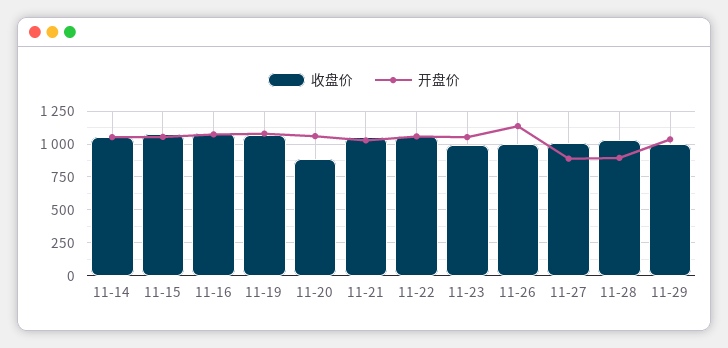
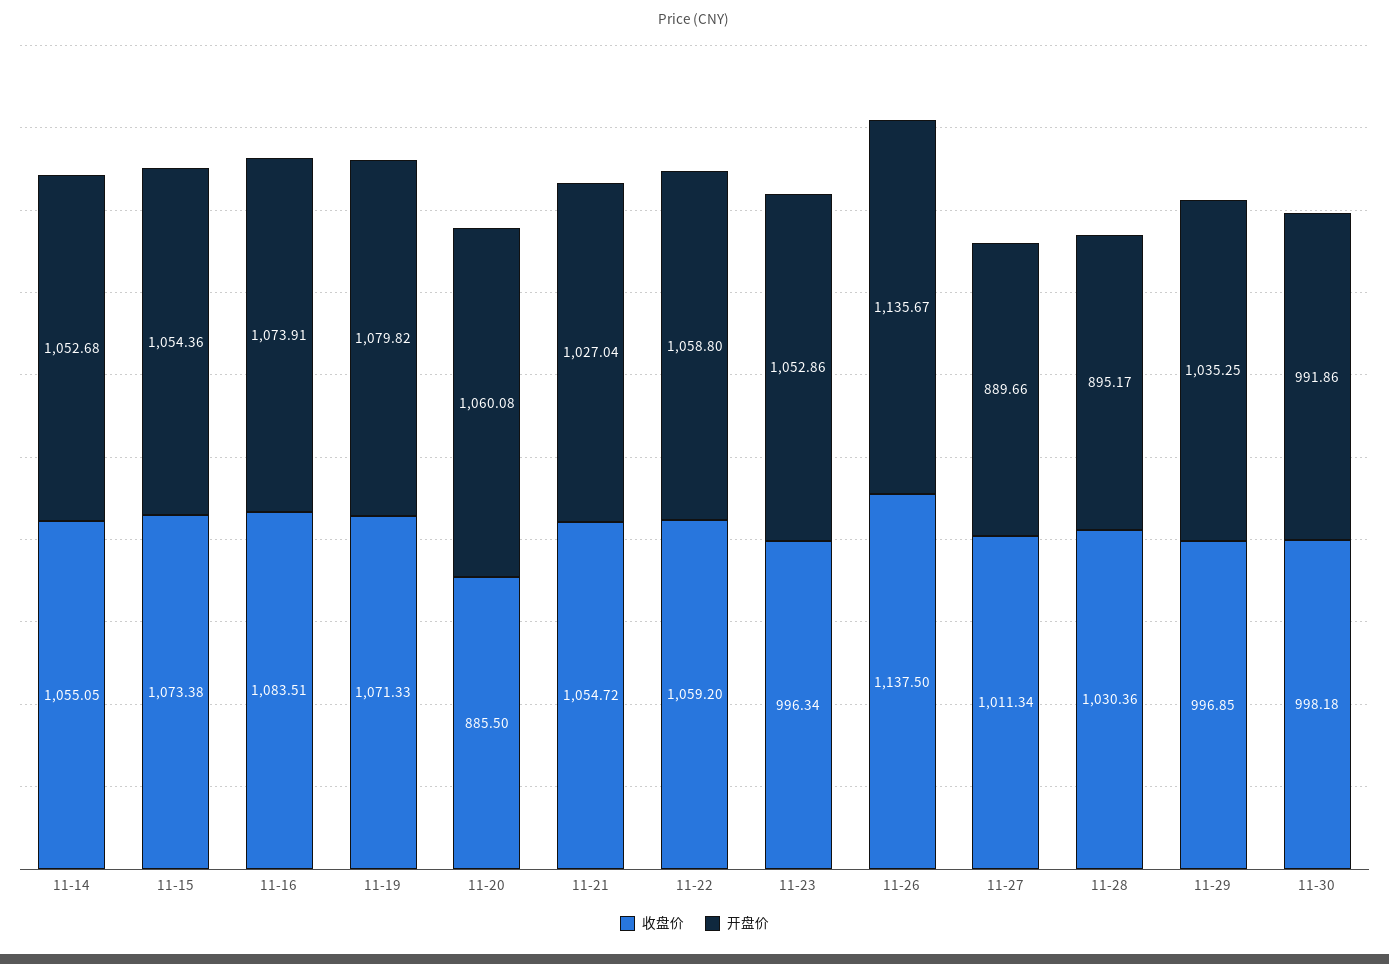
收盘价, 11-26: 1000 -> 1137.5
收盘价, 11-30: none -> 998.18
开盘价, 11-30: none -> 991.86

